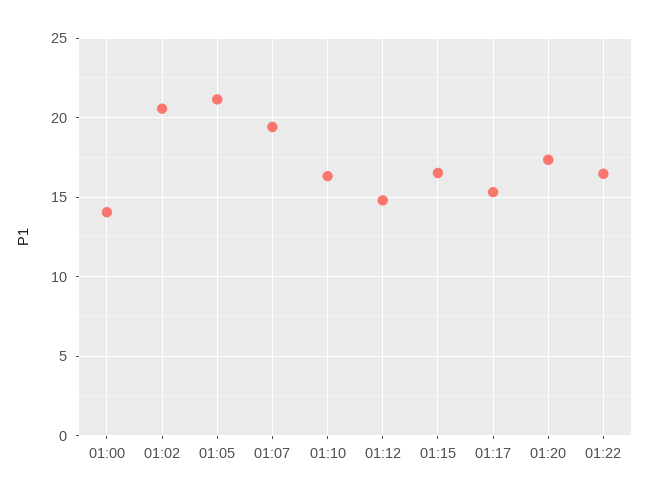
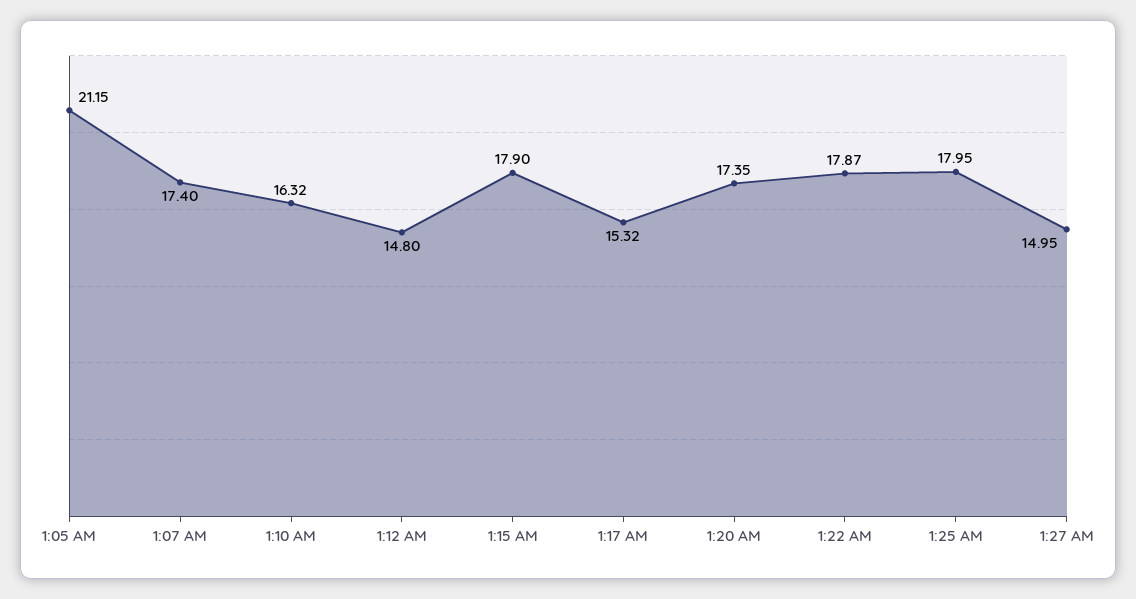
01:00: 14 -> none
01:02: 20.5 -> none
01:07: 19.5 -> 17.4
01:15: 16.5 -> 17.9
01:22: 16.5 -> 17.87
1:25 AM: none -> 17.95
1:27 AM: none -> 14.95

